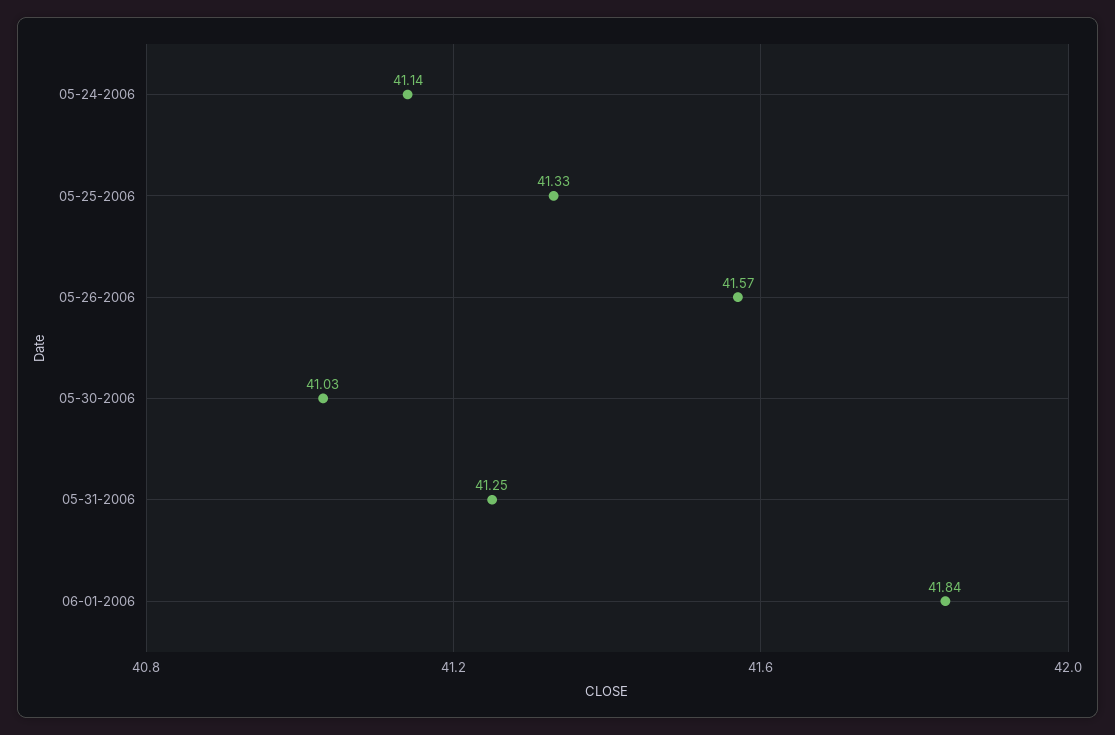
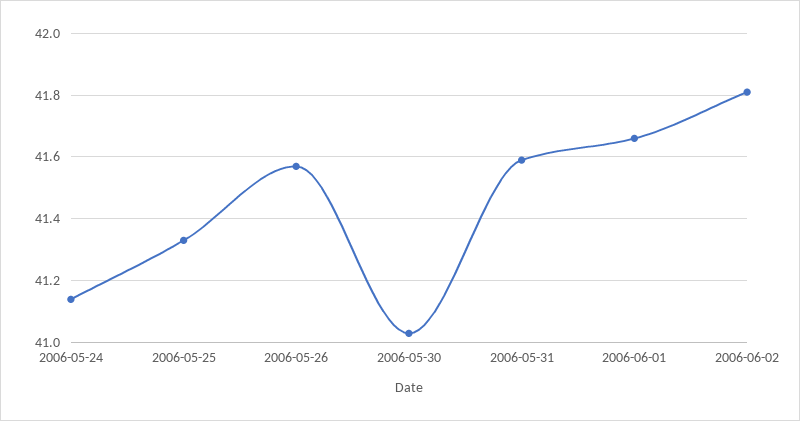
05-31-2006: 41.25 -> 41.6
06-01-2006: 41.84 -> 41.65
2006-06-02: none -> 41.8

